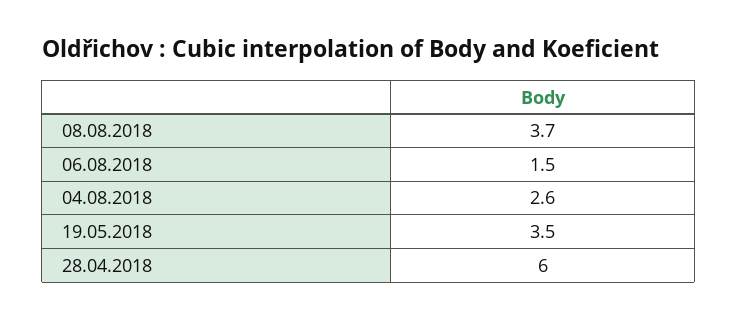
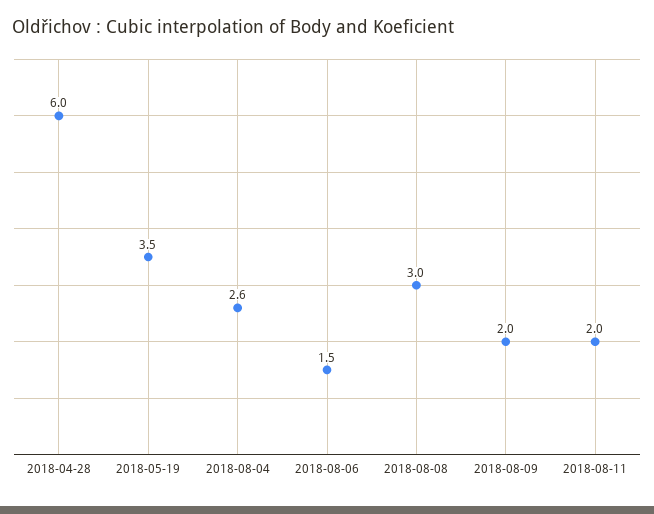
08.08.2018: 3.7 -> 3
2018-08-09: none -> 2
2018-08-11: none -> 2

